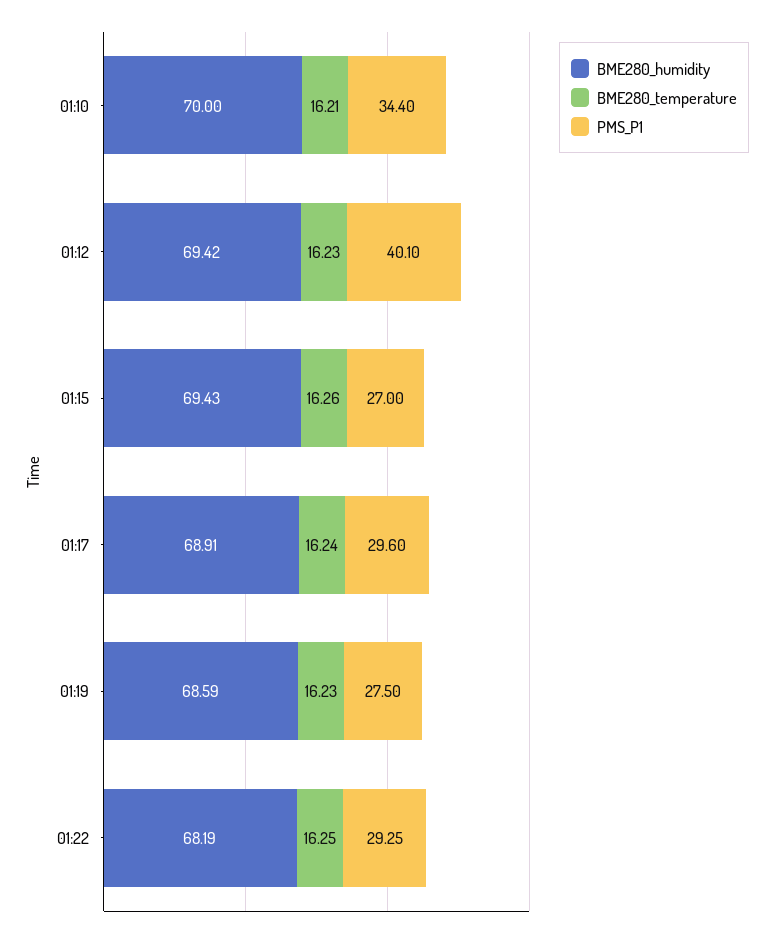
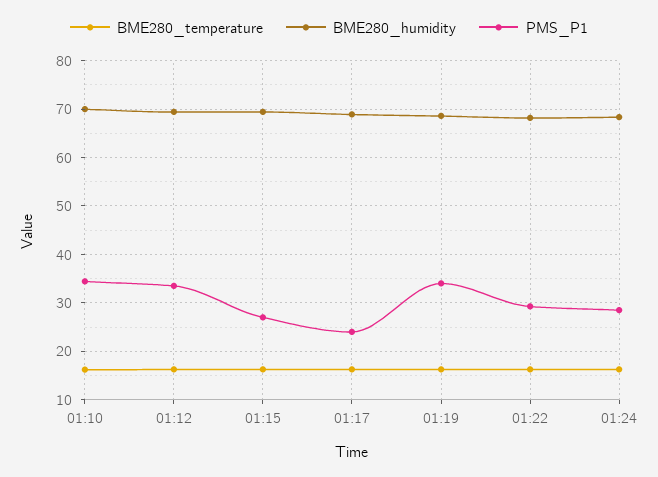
PMS_P1, 01:12: 40.1 -> 34
PMS_P1, 01:17: 29.6 -> 24
PMS_P1, 01:19: 27.5 -> 34
BME280_temperature, 01:24: none -> 16
BME280_humidity, 01:24: none -> 68
PMS_P1, 01:24: none -> 28

